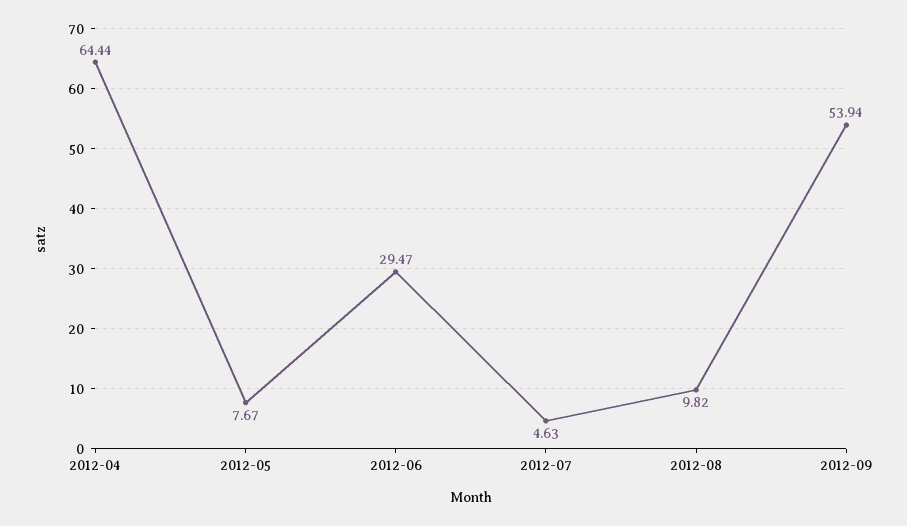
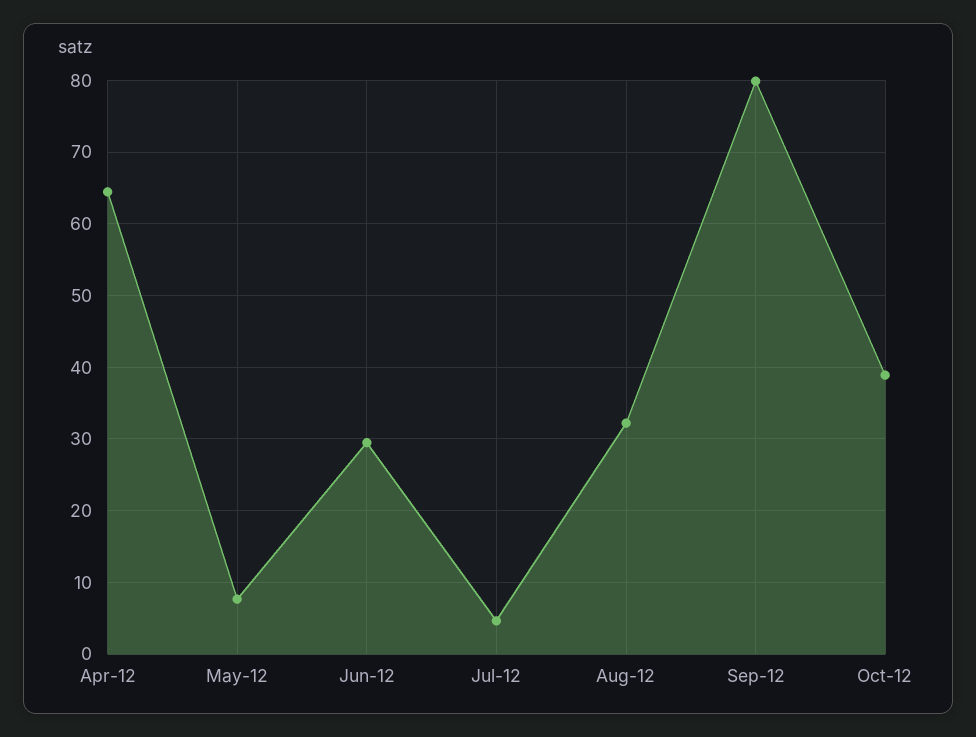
2012-08: 9.82 -> 32
2012-09: 53.94 -> 80
Oct-12: none -> 39

